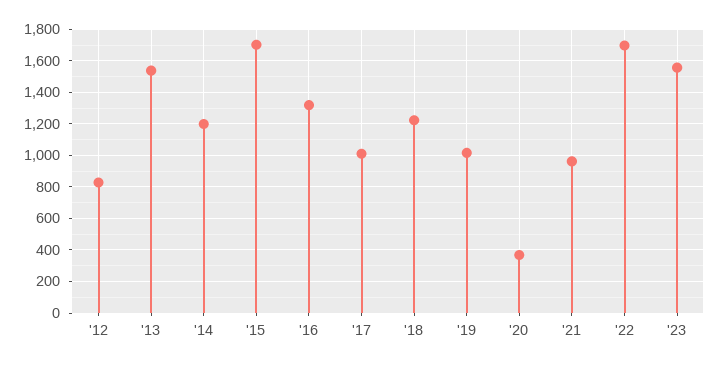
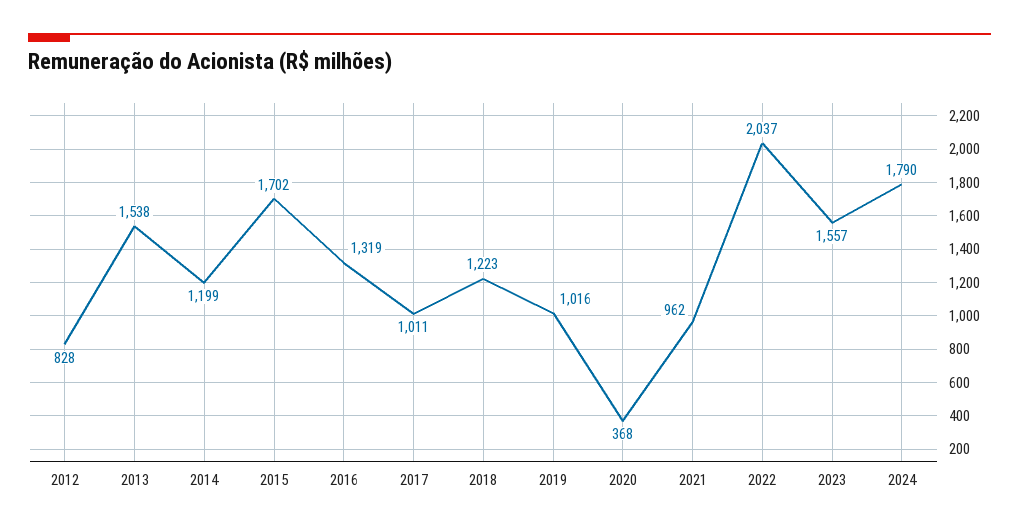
'22: 1700 -> 2037
2024: none -> 1790

